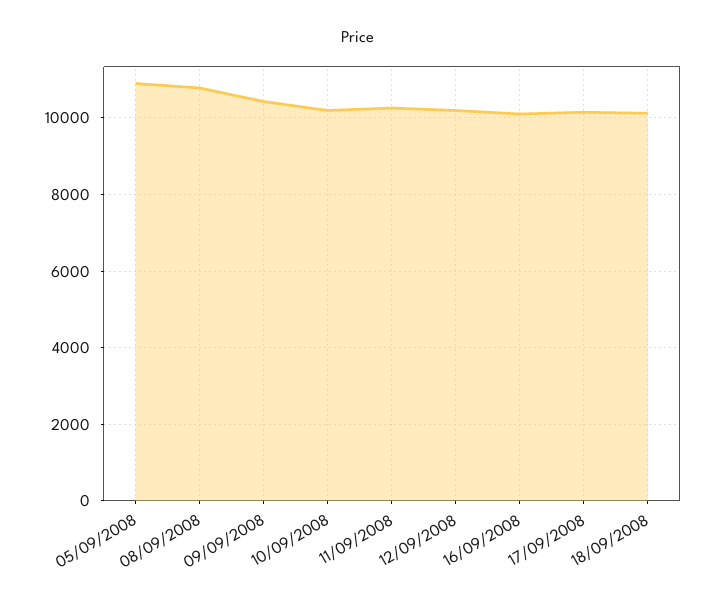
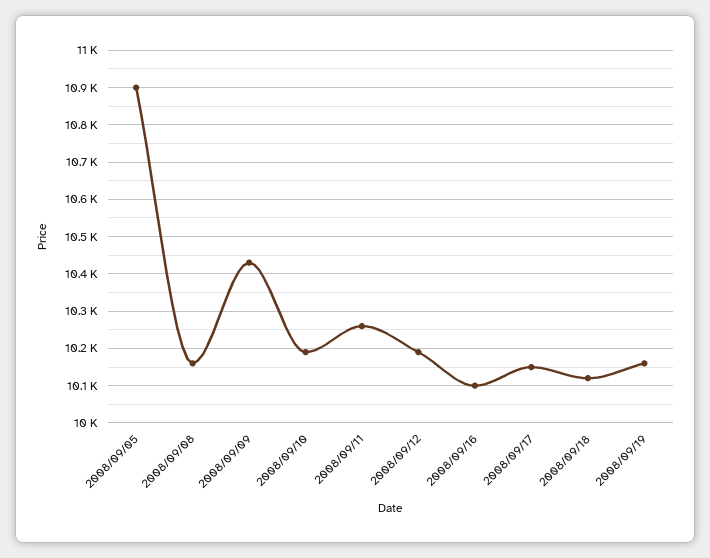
08/09/2008: 10800 -> 10160
2008/09/19: none -> 10160

